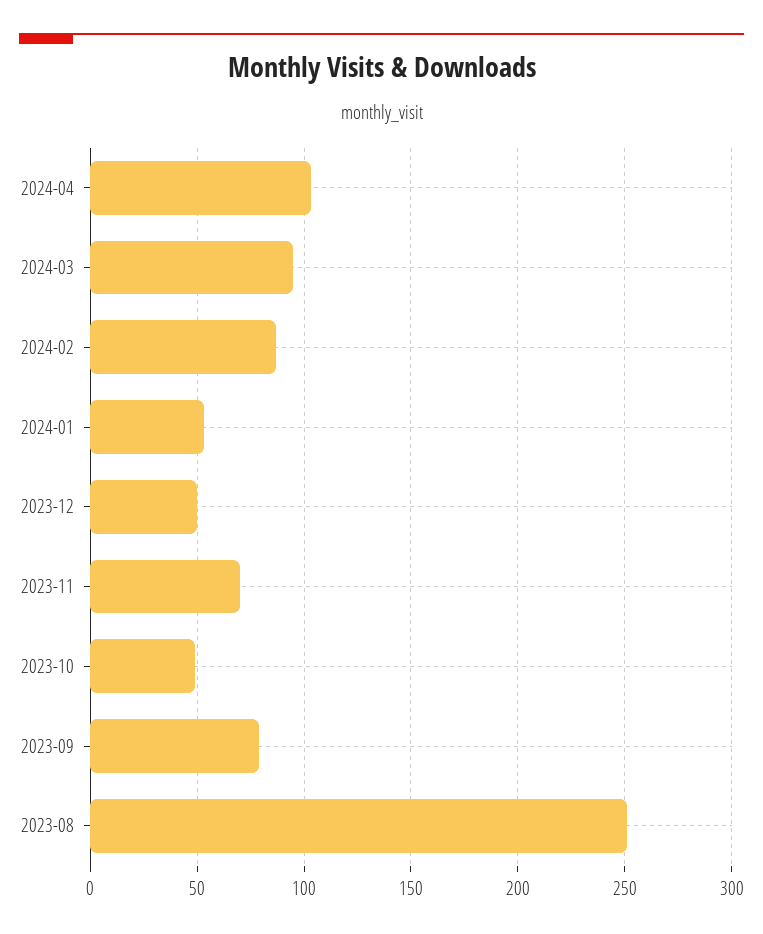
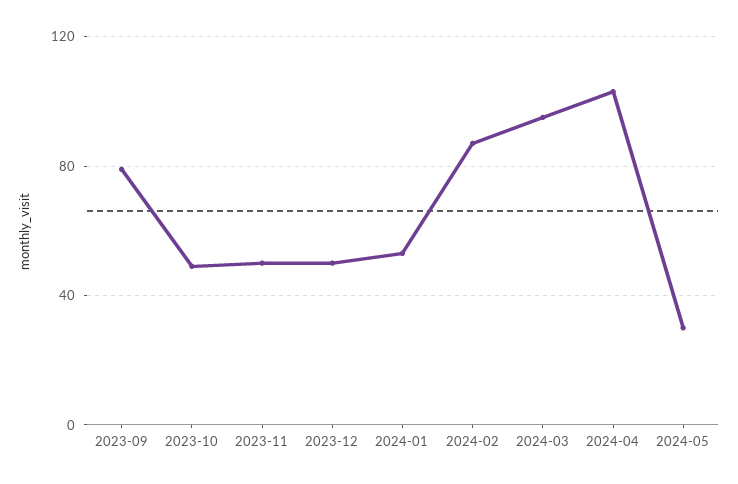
2023-11: 70 -> 50
2023-08: 250 -> none
2024-05: none -> 30

